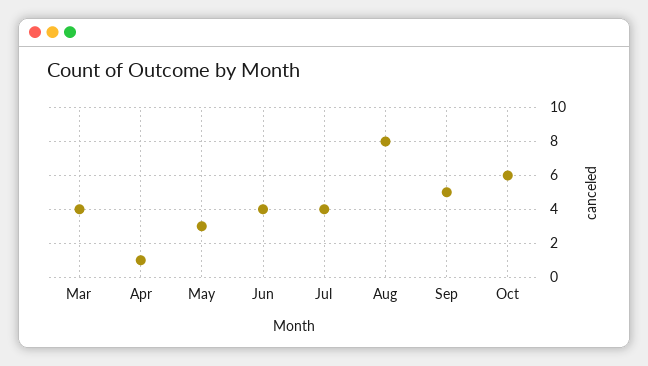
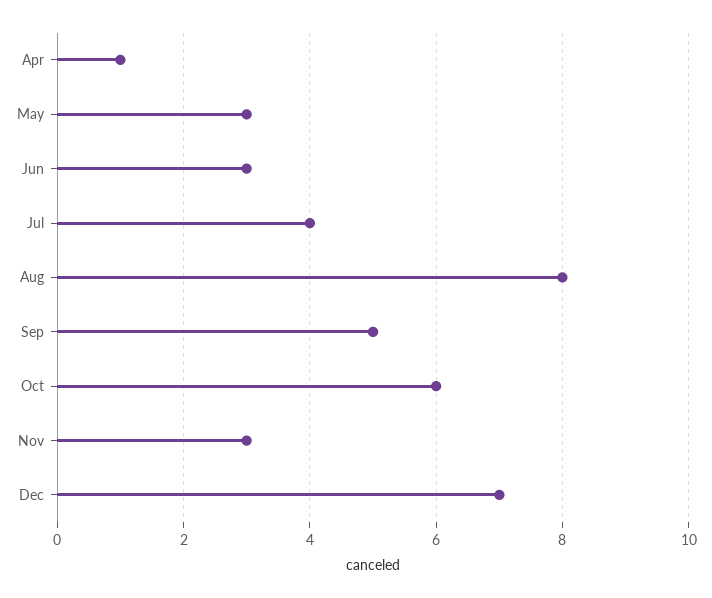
Mar: 4 -> none
Jun: 4 -> 3
Nov: none -> 3
Dec: none -> 7

